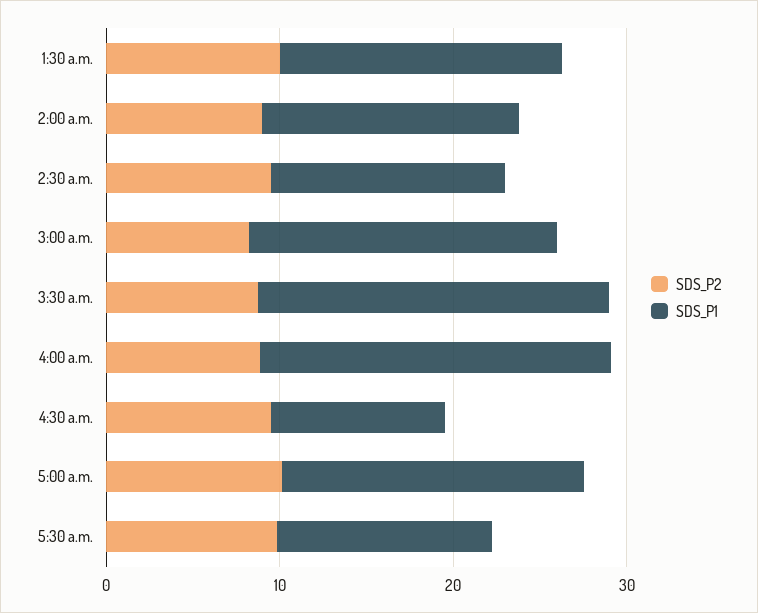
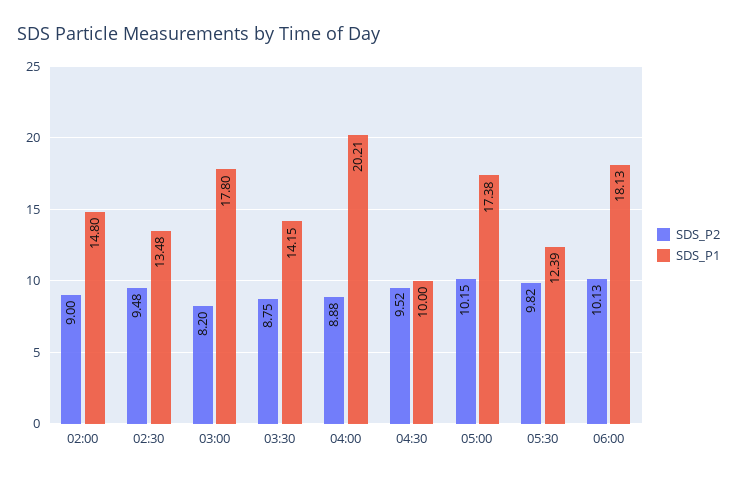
SDS_P2, 1:30 a.m.: 10 -> none
SDS_P1, 1:30 a.m.: 16 -> none
SDS_P1, 3:30 a.m.: 20 -> 14.15
SDS_P2, 06:00: none -> 10.13
SDS_P1, 06:00: none -> 18.13

